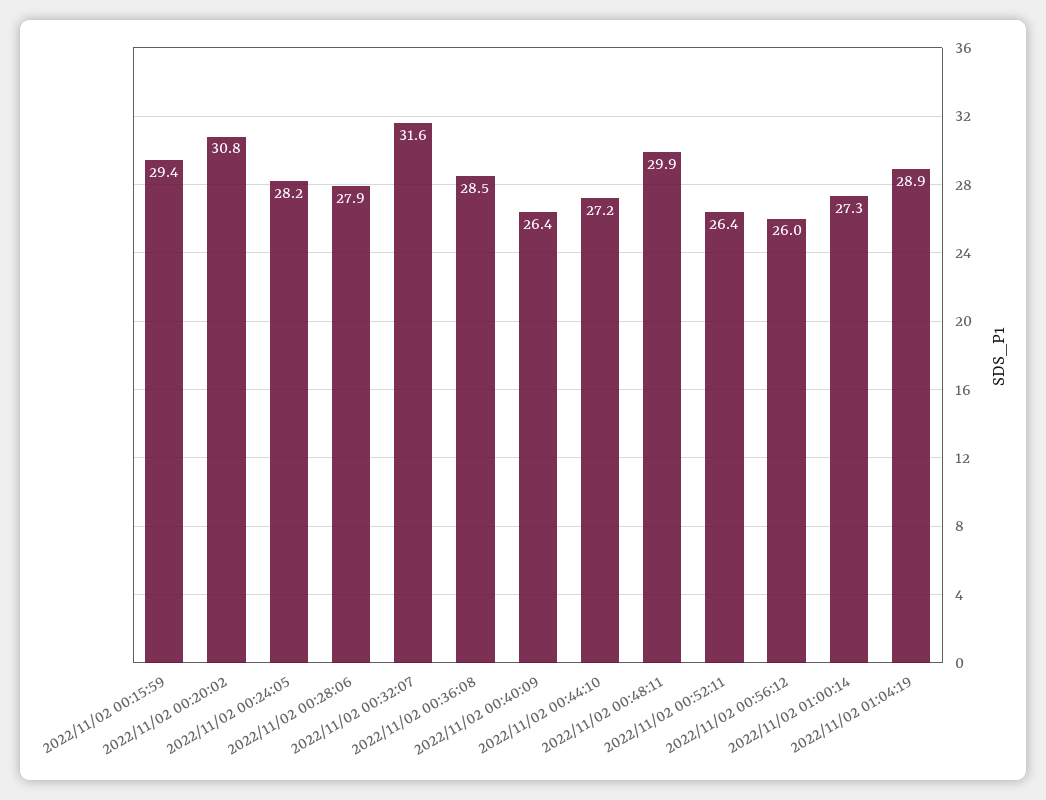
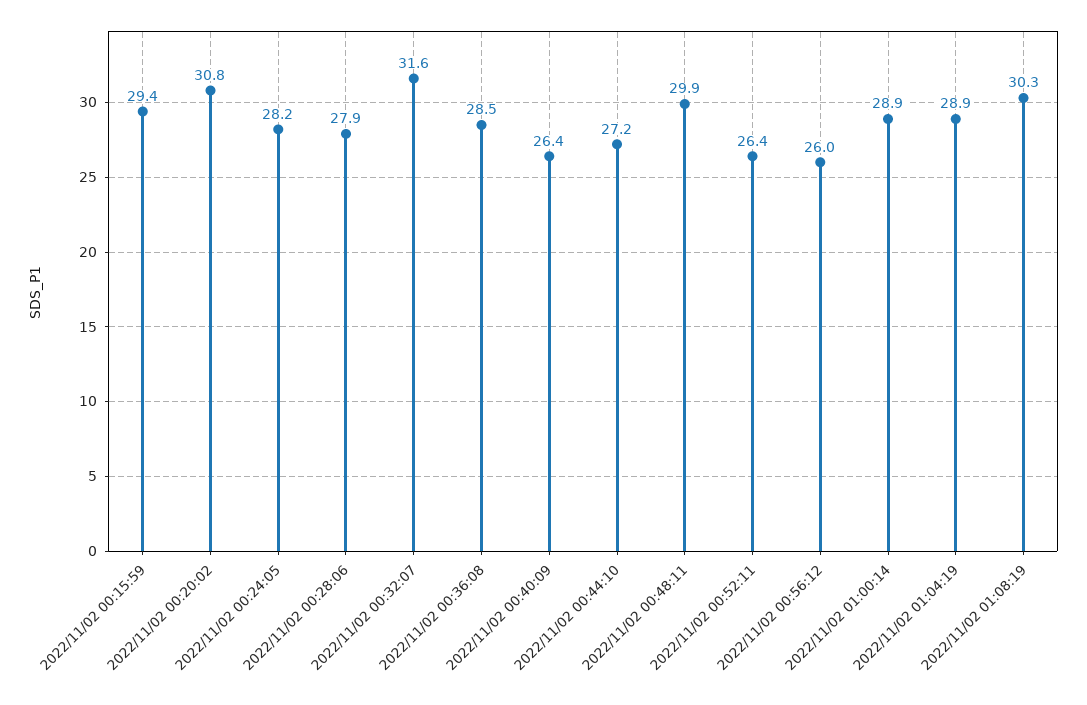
2022/11/02 01:00:14: 27.3 -> 28.9
2022/11/02 01:08:19: none -> 30.3

